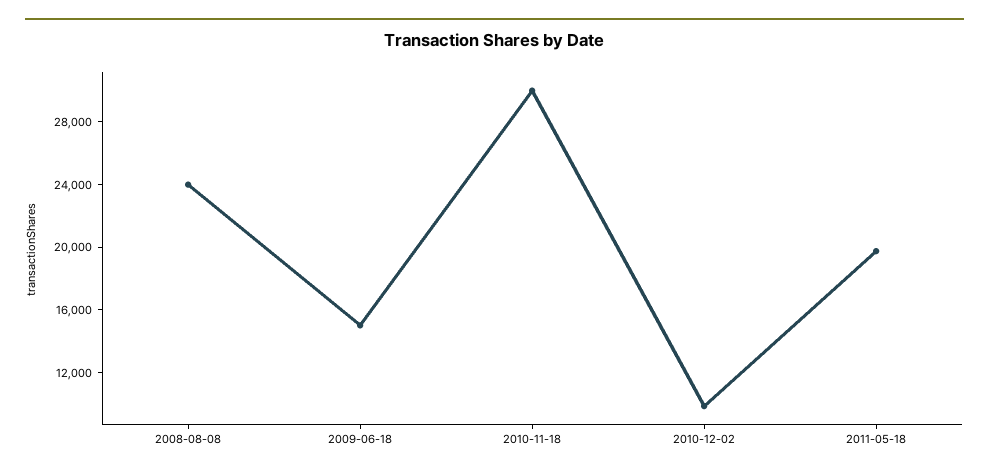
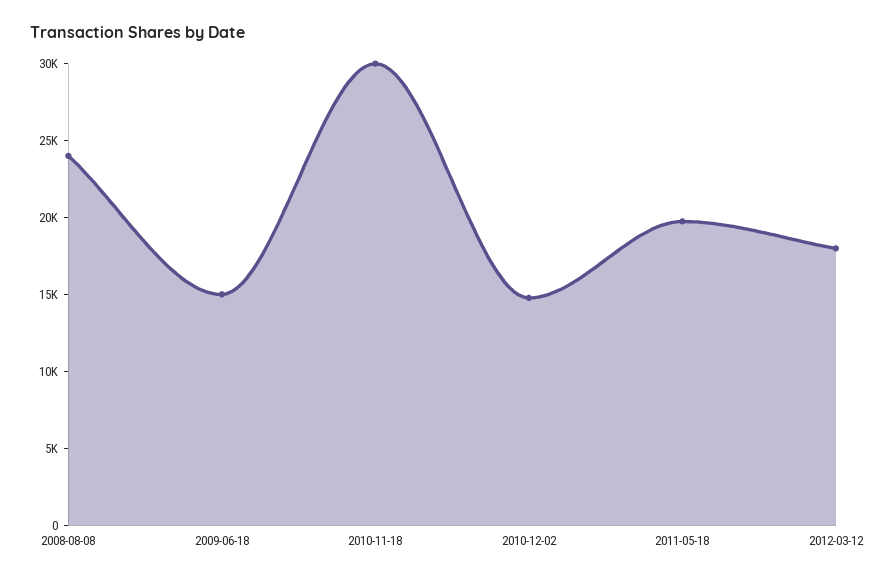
2010-12-02: 10000 -> 15000
2012-03-12: none -> 18000

